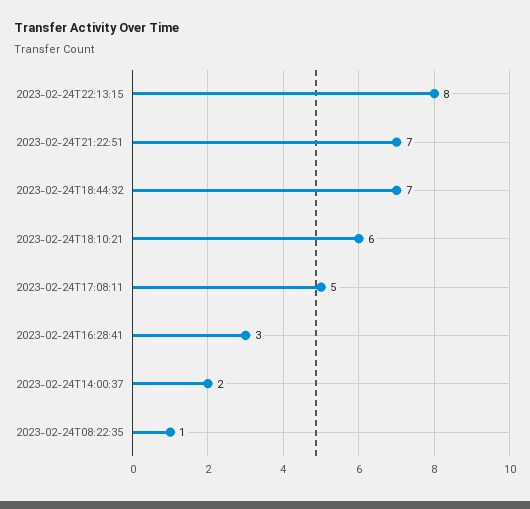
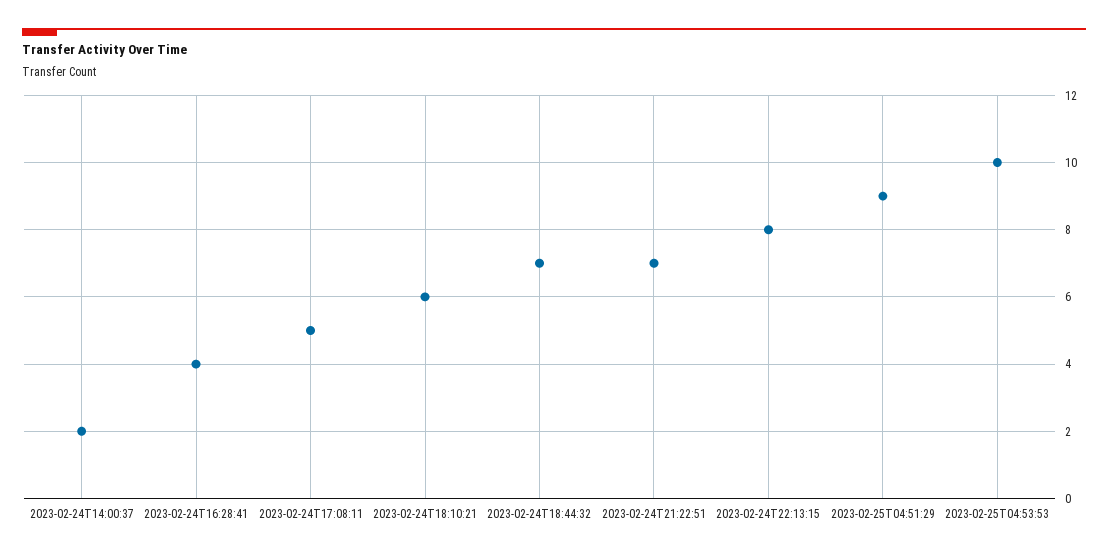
2023-02-24T16:28:41: 3 -> 4
2023-02-24T08:22:35: 1 -> none
2023-02-25T04:51:29: none -> 9
2023-02-25T04:53:53: none -> 10

